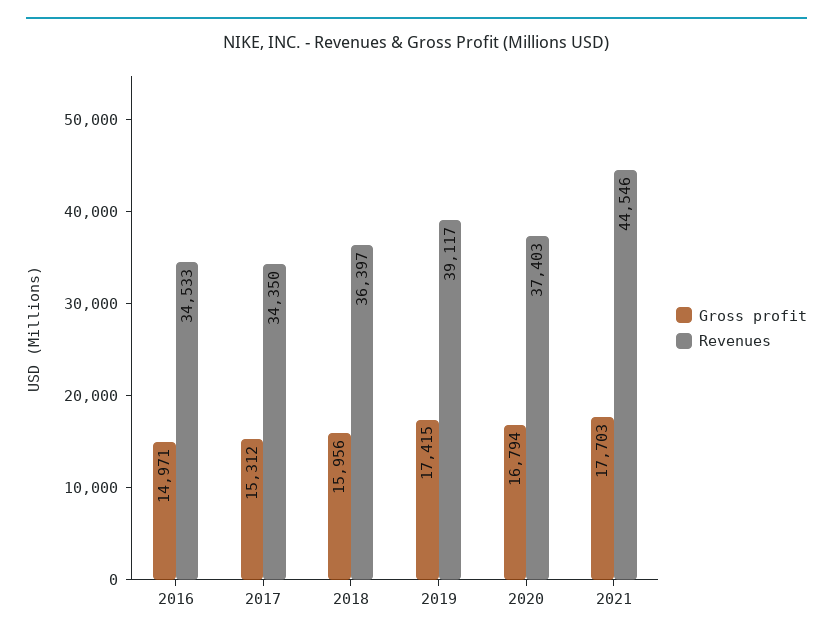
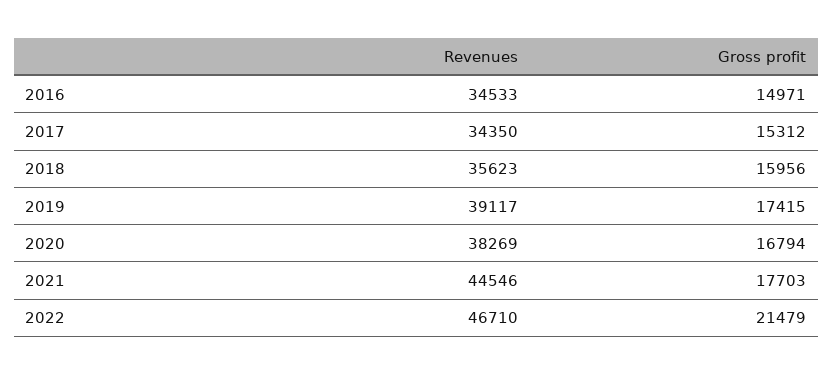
Revenues, 2018: 36397 -> 35623
Revenues, 2020: 37403 -> 38269
Revenues, 2022: none -> 46710
Gross profit, 2022: none -> 21479

